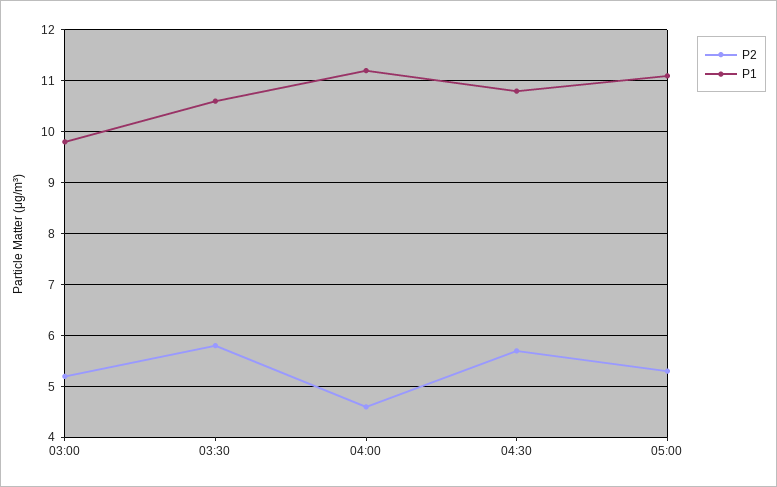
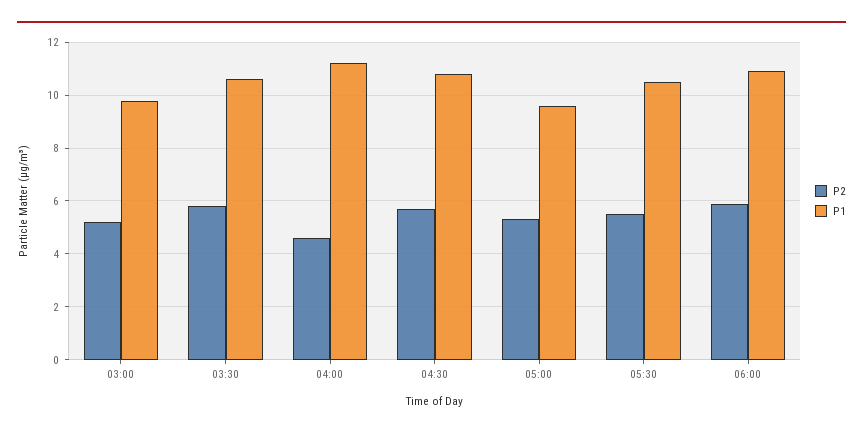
P1, 05:00: 11 -> 9.5
P2, 05:30: none -> 5.5
P1, 05:30: none -> 10.5
P2, 06:00: none -> 6
P1, 06:00: none -> 11

